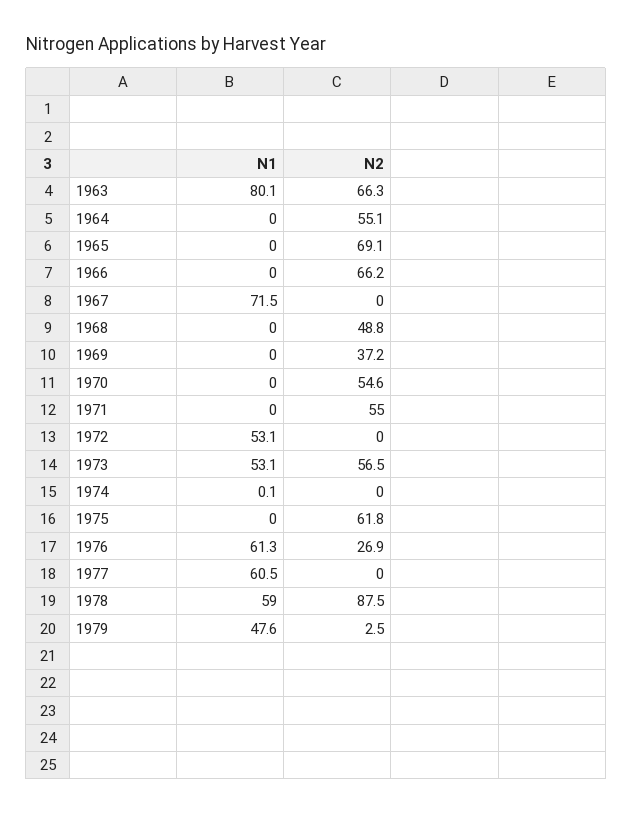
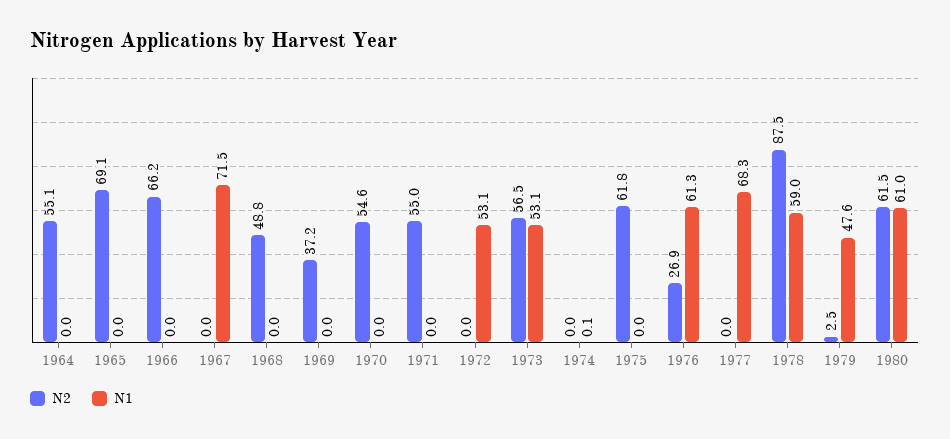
N1, 1963: 80.1 -> none
N2, 1963: 66.3 -> none
N1, 1977: 60.5 -> 68.3
N2, 1980: none -> 61.5
N1, 1980: none -> 61

